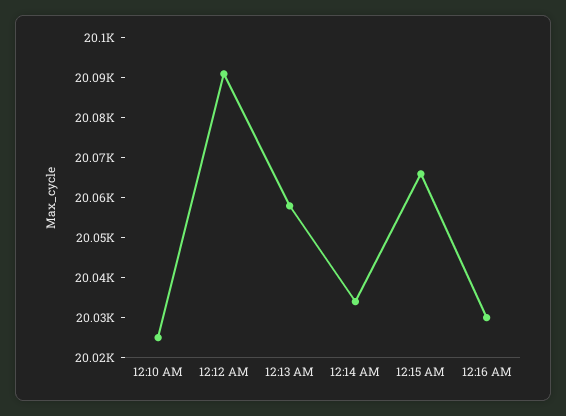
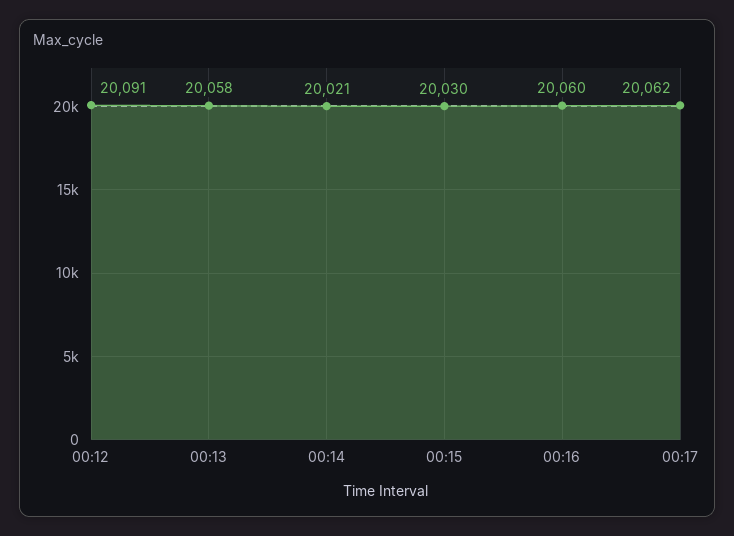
12:10 AM: 20025 -> none
12:14 AM: 20035 -> 20021
12:15 AM: 20065 -> 20030
12:16 AM: 20030 -> 20060
00:17: none -> 20062

